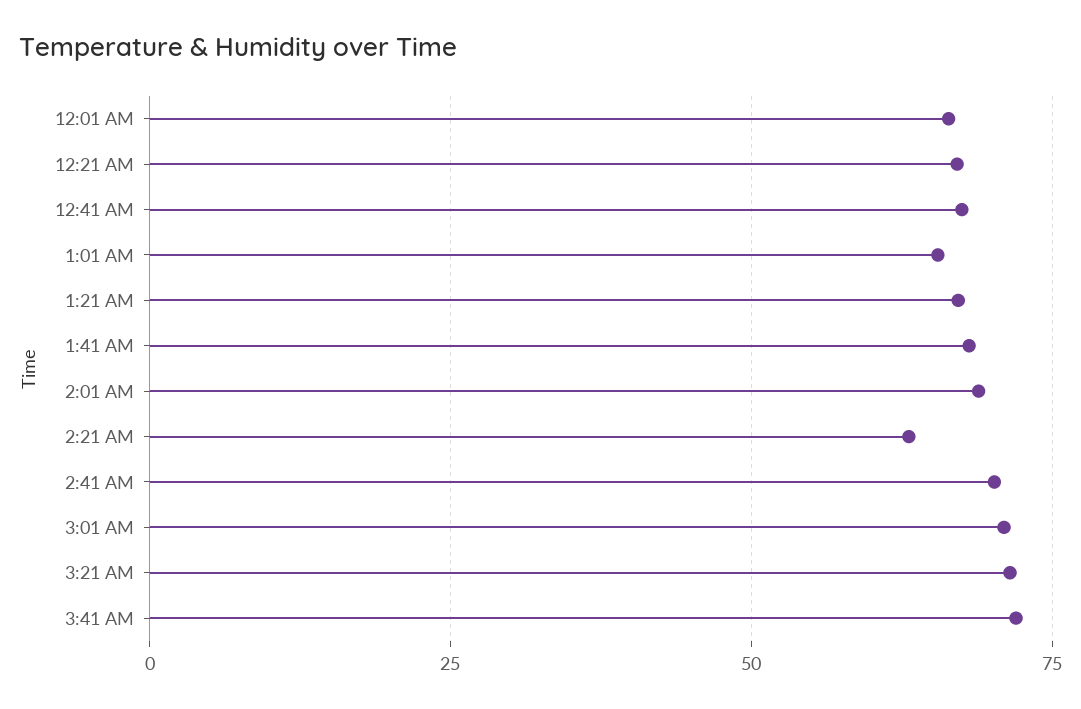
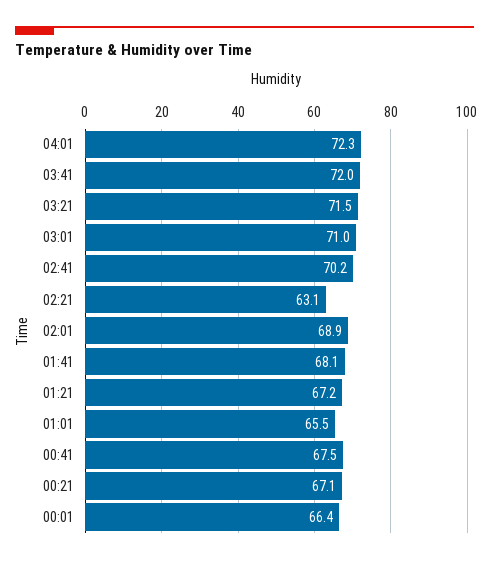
04:01: none -> 72.3

